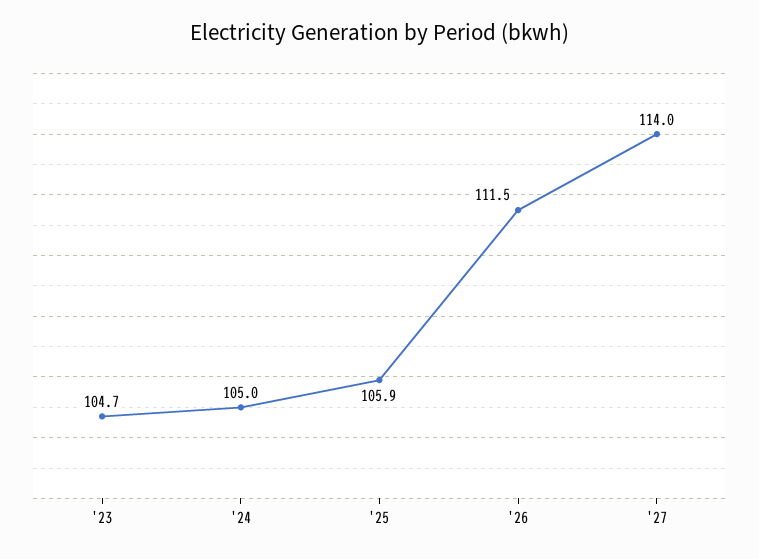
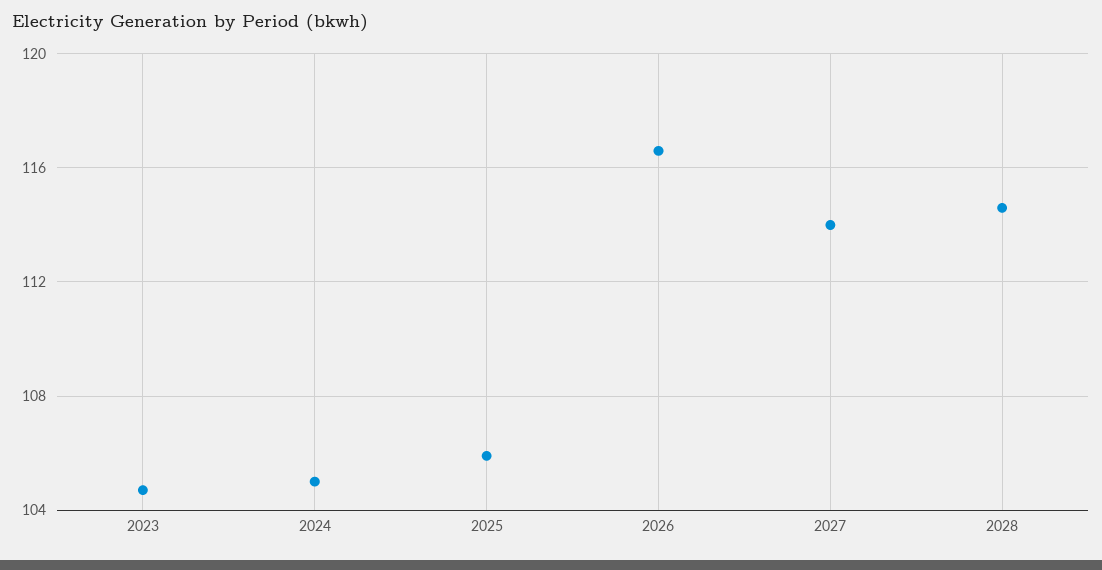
'26: 111.5 -> 116.5
2028: none -> 114.5

